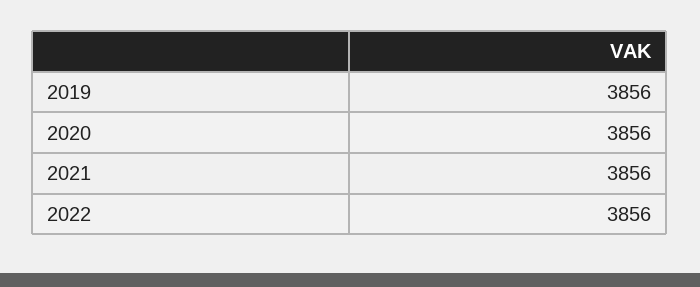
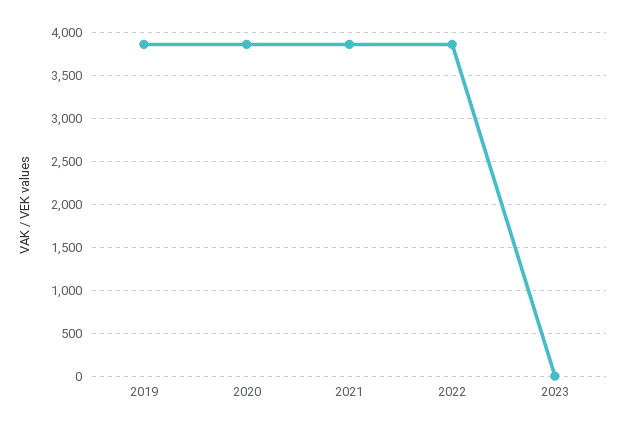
2023: none -> 0

